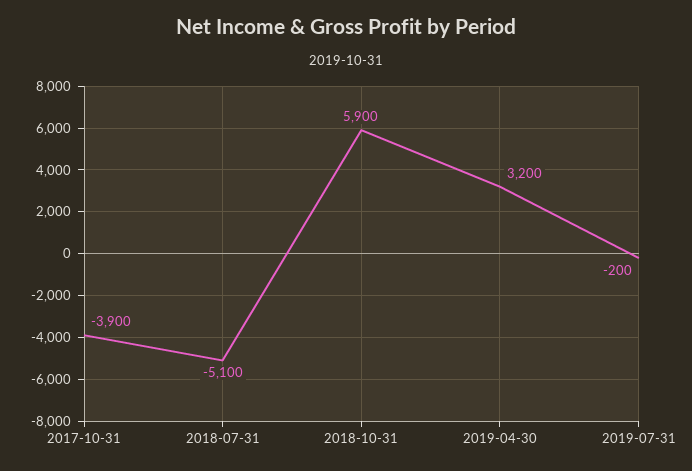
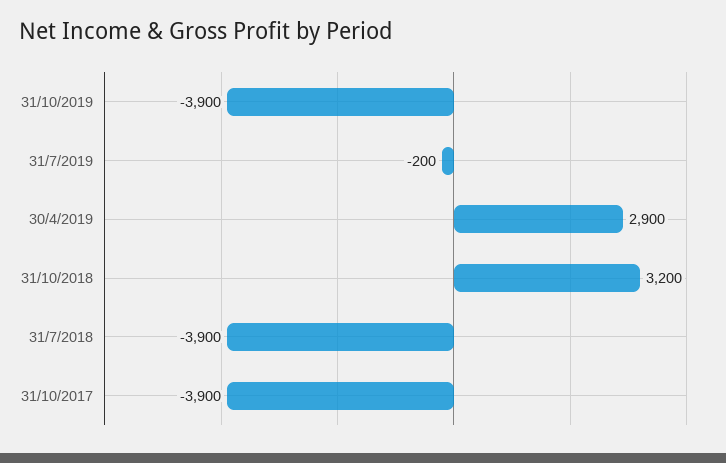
2018-07-31: -5100 -> -3900
2018-10-31: 5900 -> 3200
2019-04-30: 3200 -> 2900
31/10/2019: none -> -3900

